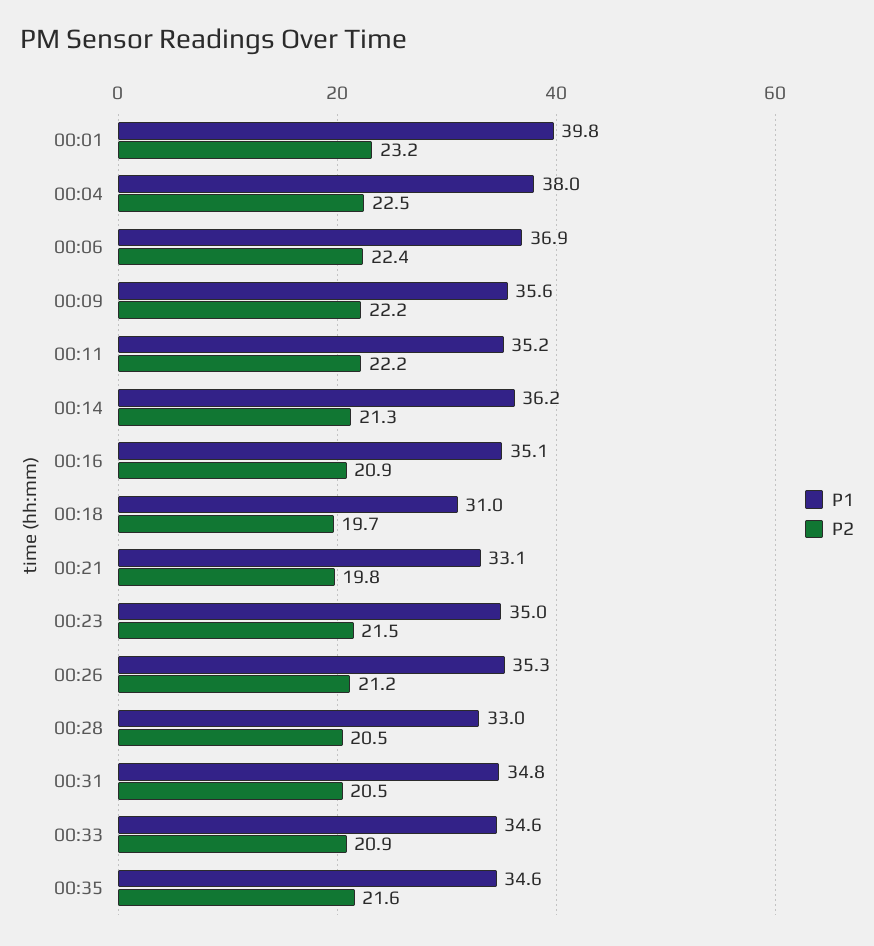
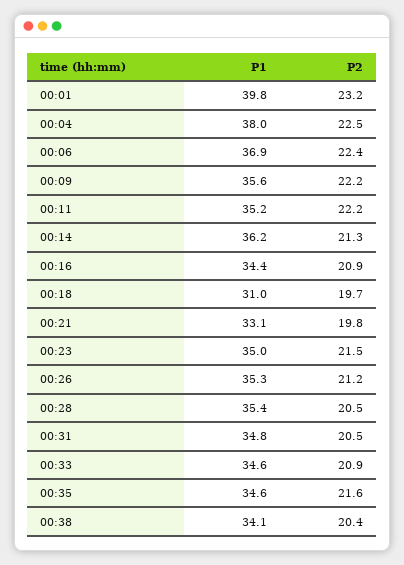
P1, 00:16: 35.1 -> 34.4
P1, 00:28: 33 -> 35.4
P1, 00:38: none -> 34.1
P2, 00:38: none -> 20.4

